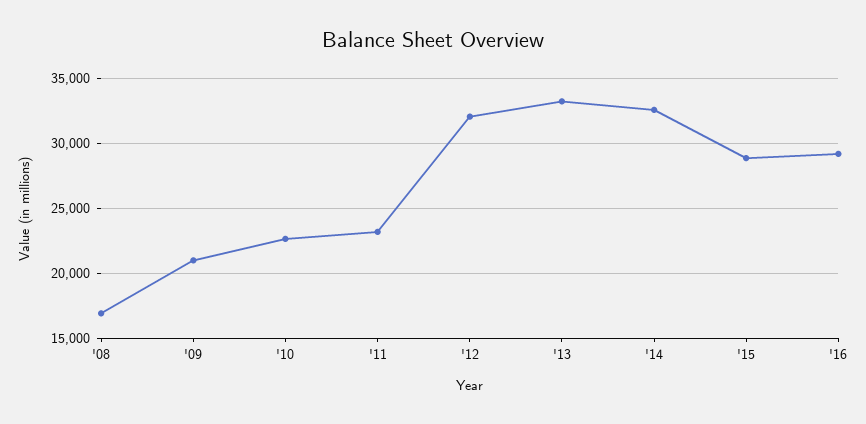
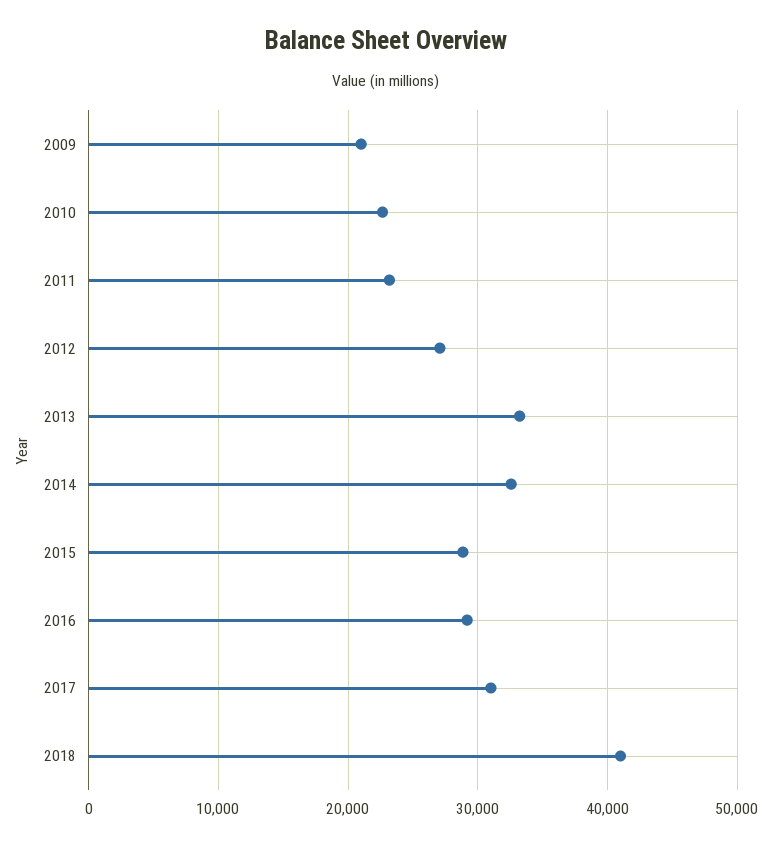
'08: 17000 -> none
'12: 32000 -> 27000
2017: none -> 31000
2018: none -> 41000

